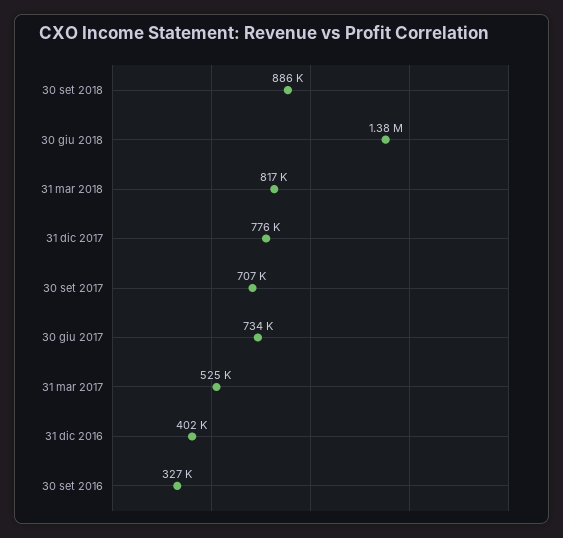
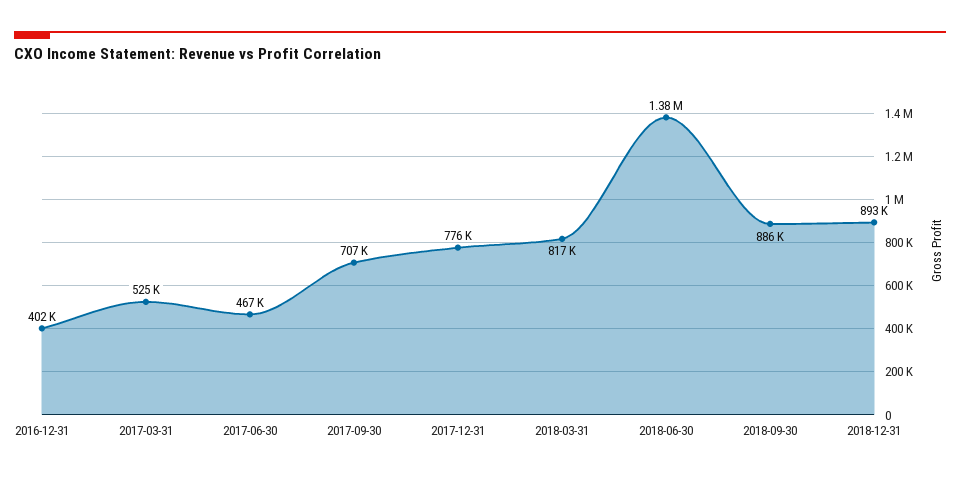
30 giu 2017: 734000 -> 467000
30 set 2016: 327000 -> none
2018-12-31: none -> 893000

